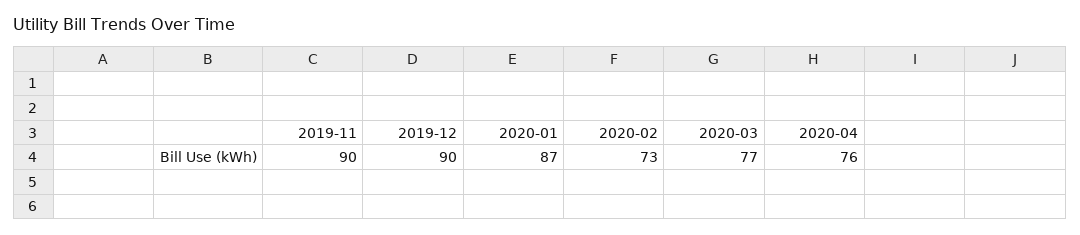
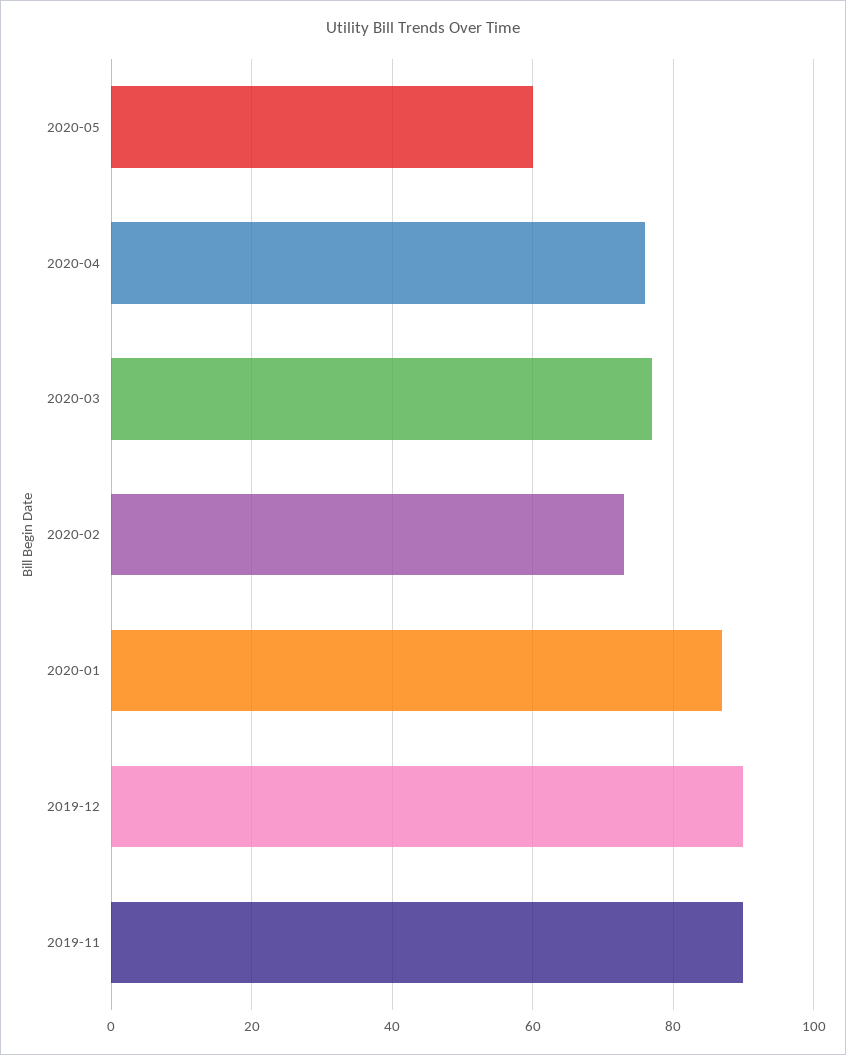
2020-05: none -> 60

